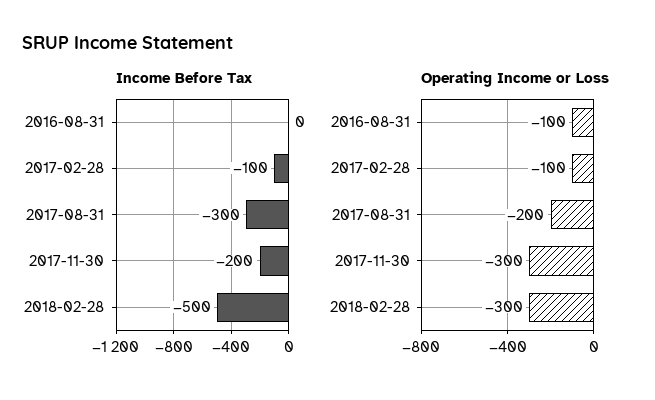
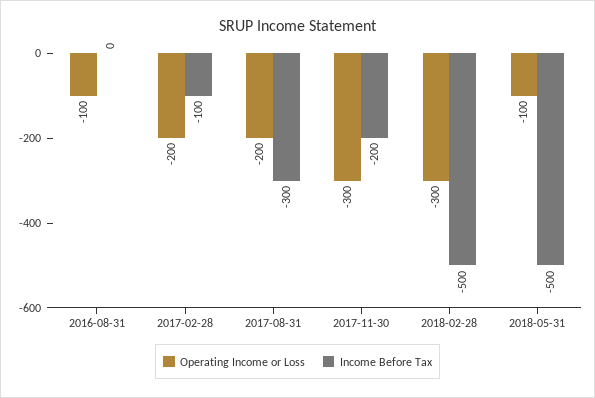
Operating Income or Loss, 2017-02-28: -100 -> -200
Operating Income or Loss, 2018-05-31: none -> -100
Income Before Tax, 2018-05-31: none -> -500

